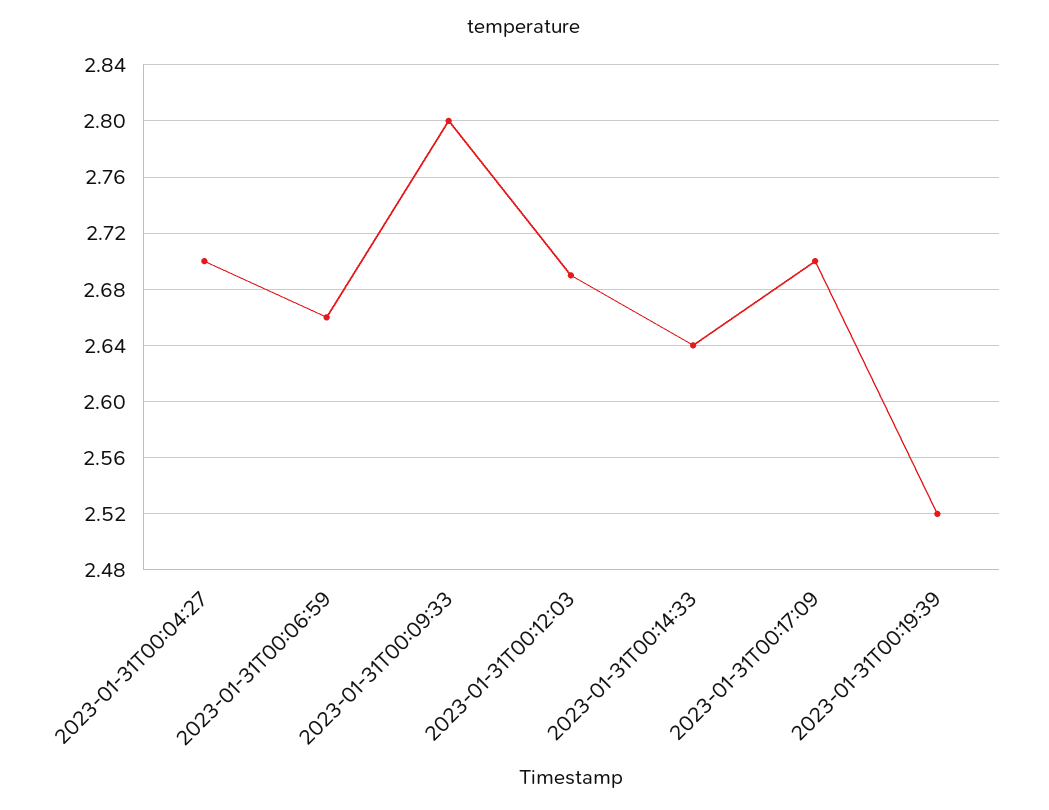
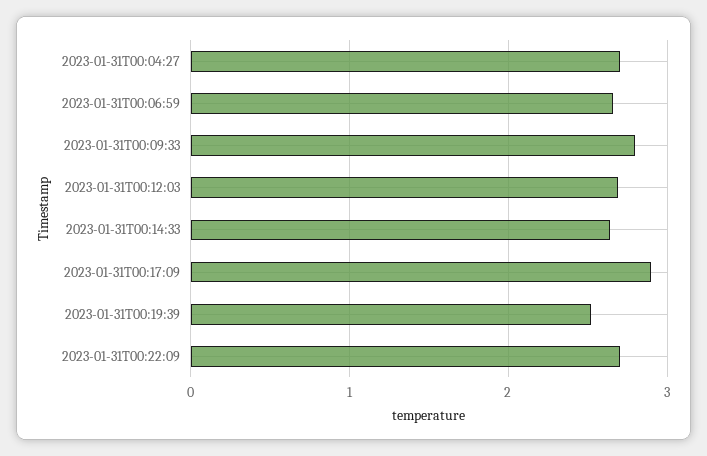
2023-01-31T00:17:09: 2.7 -> 2.9
2023-01-31T00:22:09: none -> 2.7

